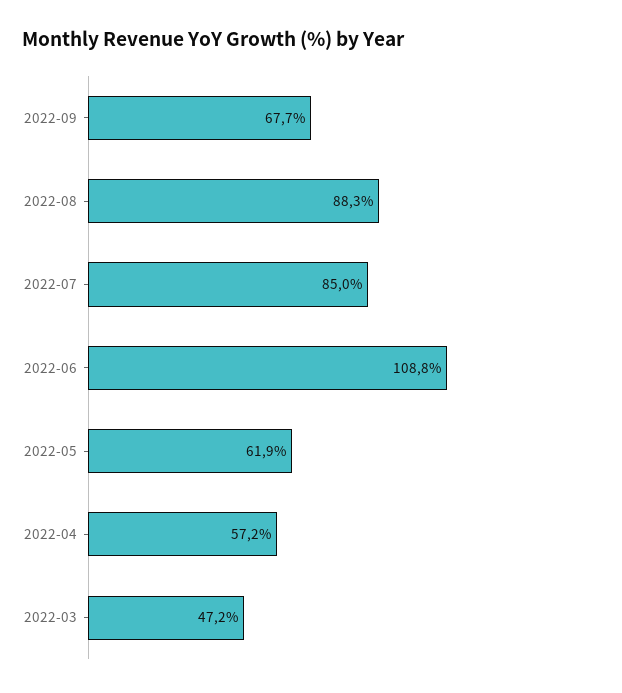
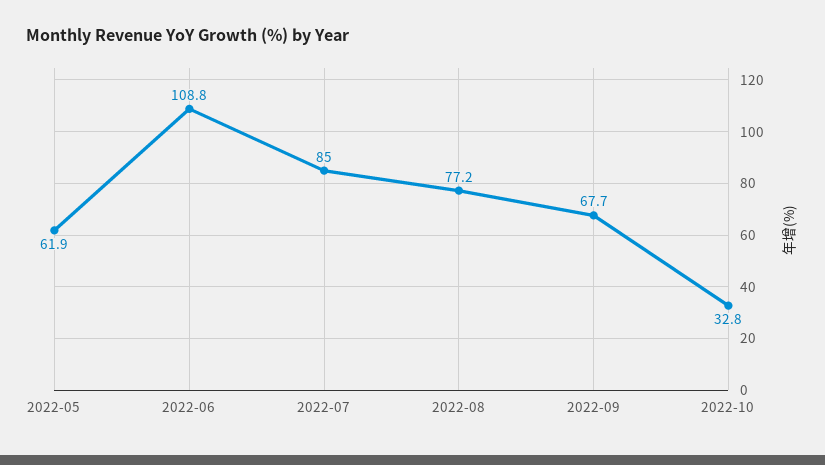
2022-08: 88.3 -> 77.2
2022-04: 57.2 -> none
2022-03: 47.2 -> none
2022-10: none -> 32.8

